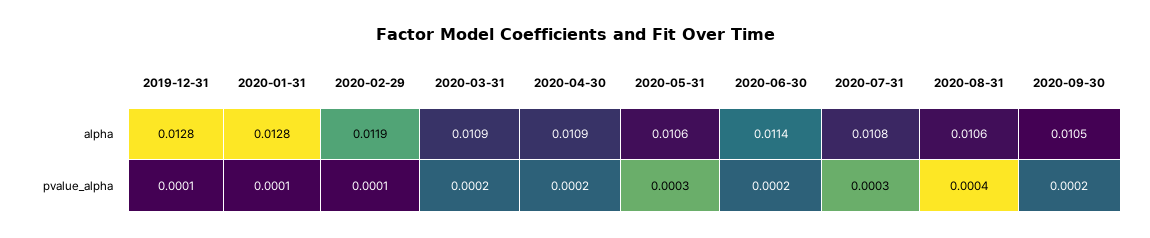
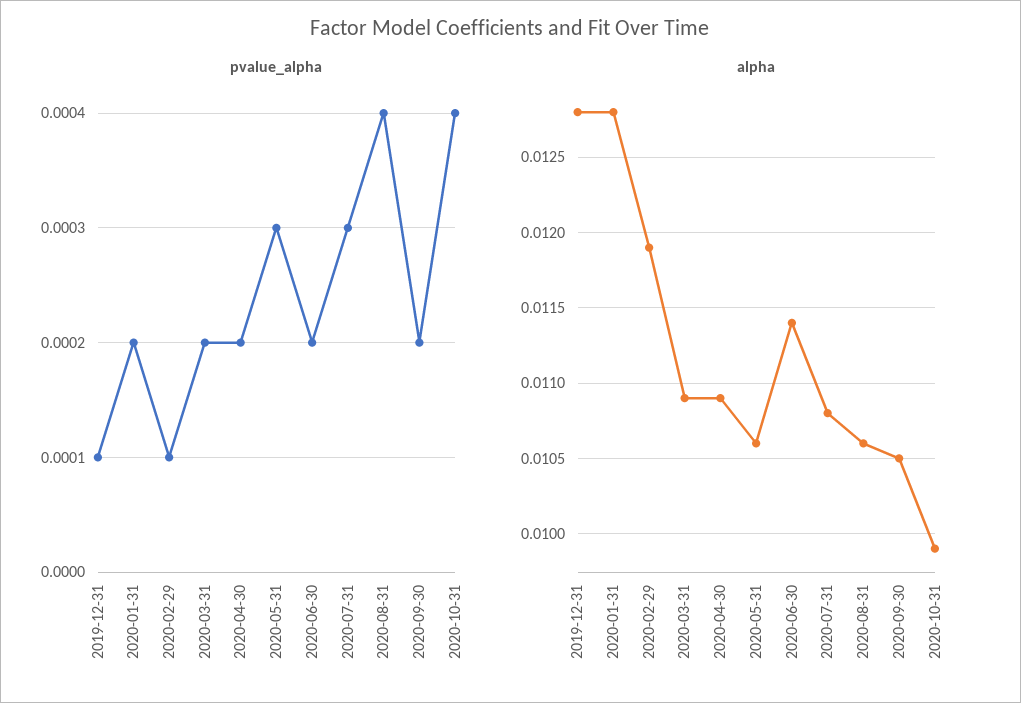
pvalue_alpha, 2020-01-31: 0.0001 -> 0.0002
pvalue_alpha, 2020-10-31: none -> 0.0004
alpha, 2020-10-31: none -> 0.0099

